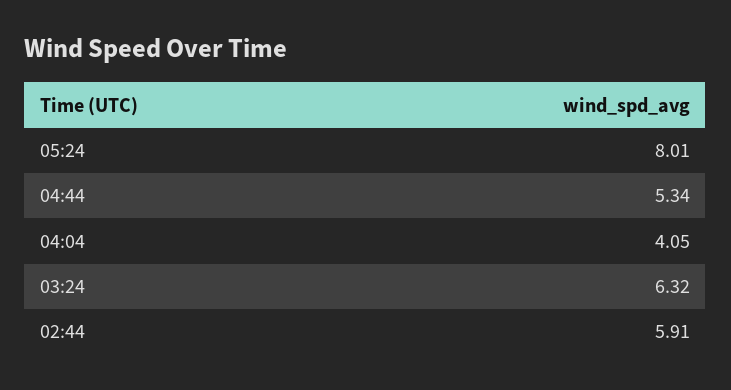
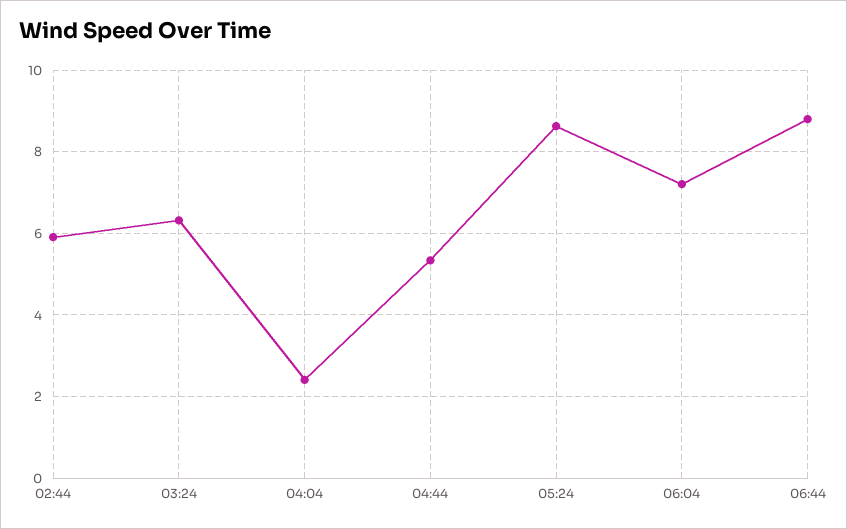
05:24: 8.01 -> 8.6
04:04: 4.05 -> 2.4
06:04: none -> 7.2
06:44: none -> 8.8

